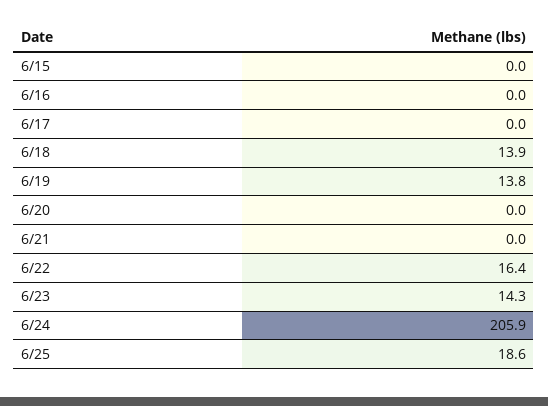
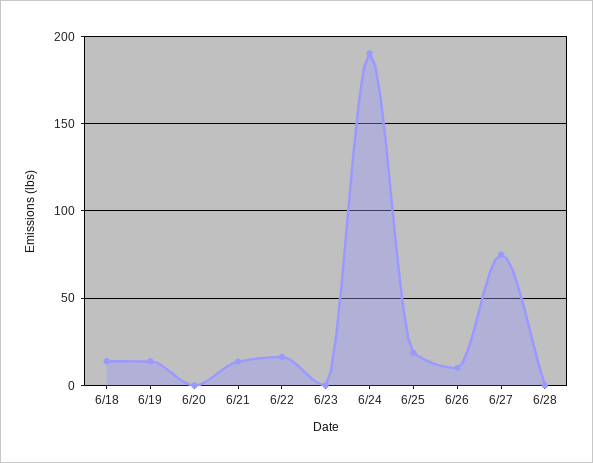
6/15: 0 -> none
6/16: 0 -> none
6/17: 0 -> none
6/21: 0 -> 15
6/23: 14.3 -> 0
6/24: 205.9 -> 190
6/26: none -> 10
6/27: none -> 75
6/28: none -> 0

